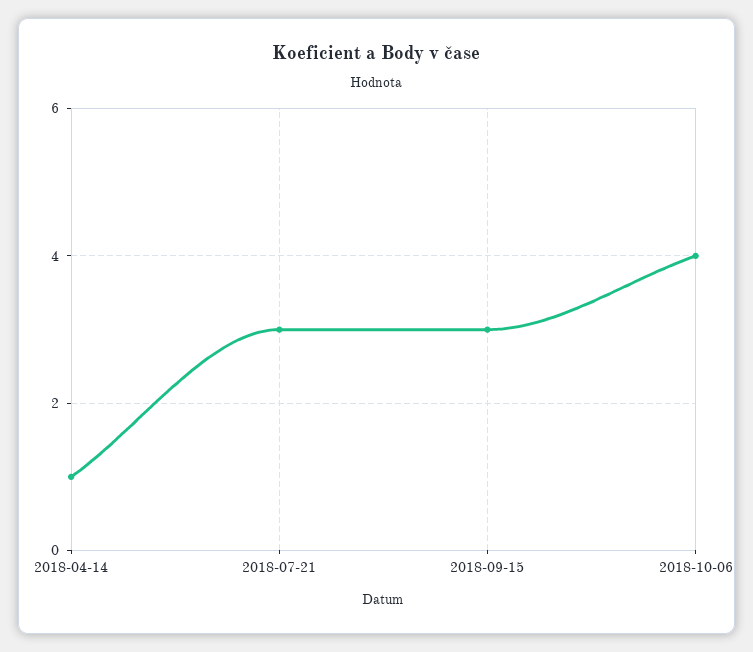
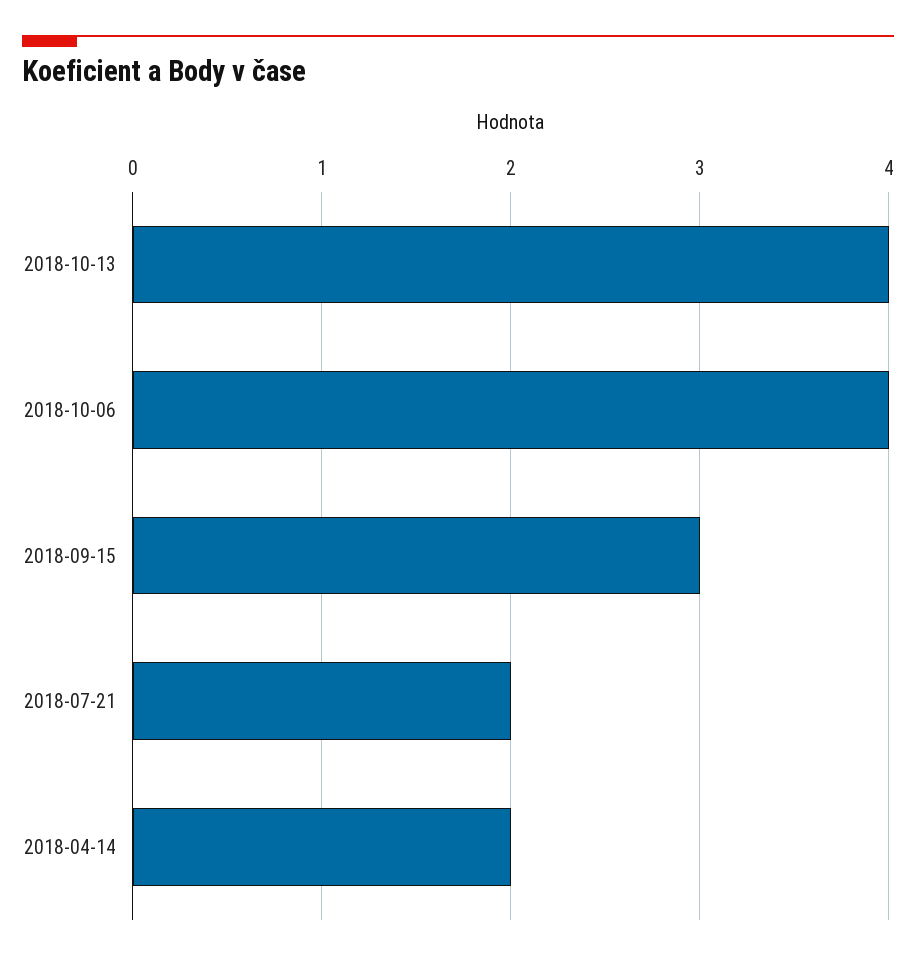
2018-04-14: 1 -> 2
2018-07-21: 3 -> 2
2018-10-13: none -> 4

